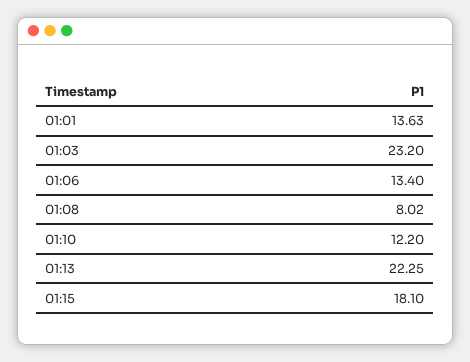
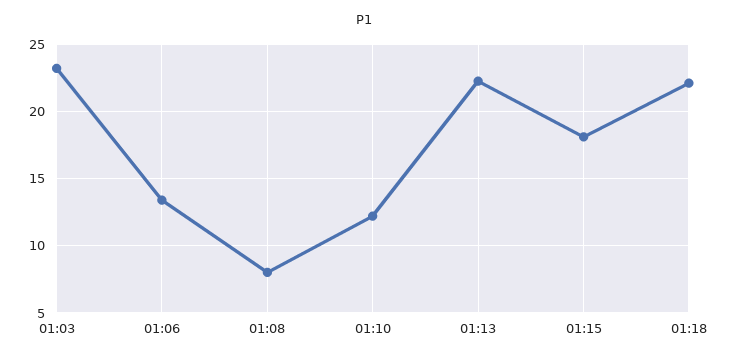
01:01: 13.63 -> none
01:18: none -> 22

